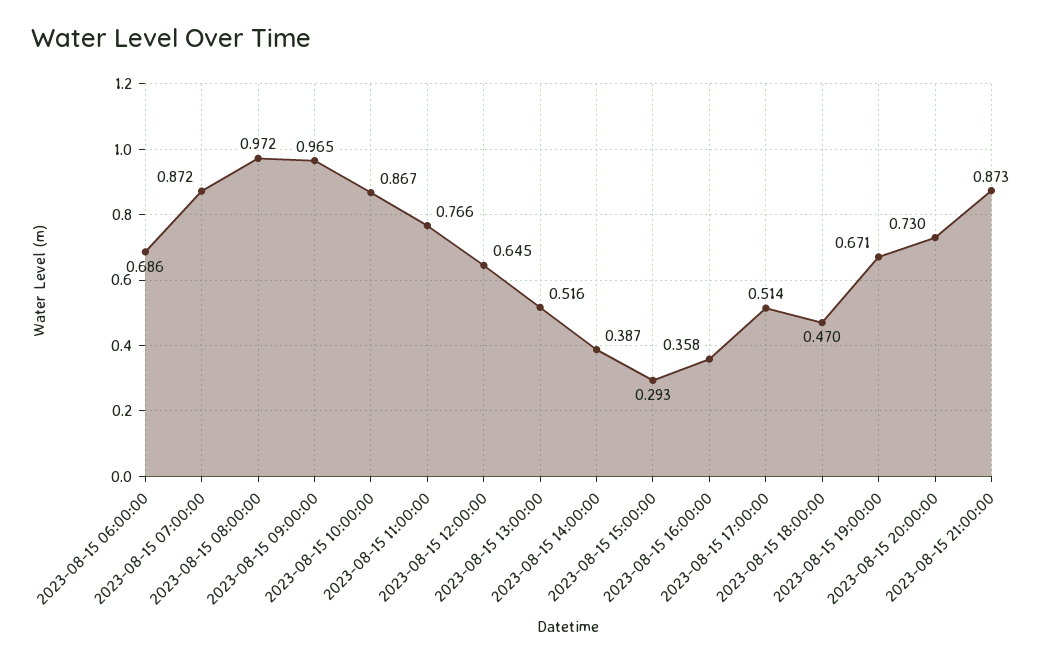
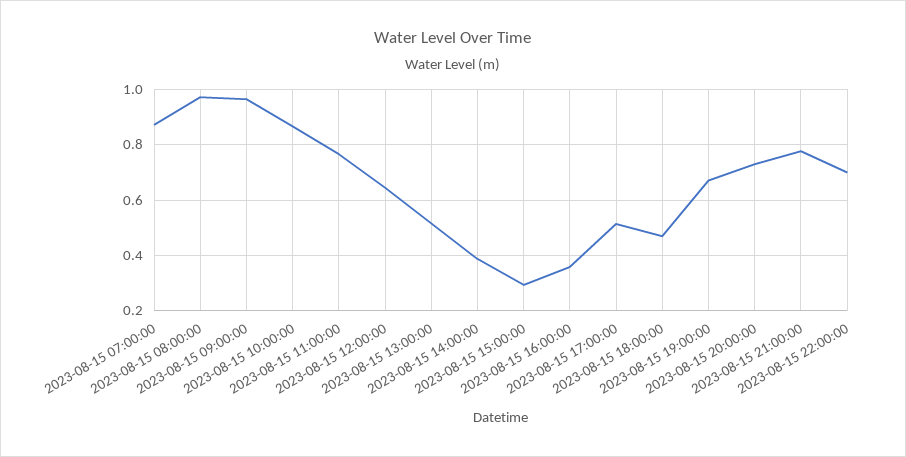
2023-08-15 06:00:00: 0.686 -> none
2023-08-15 21:00:00: 0.873 -> 0.775
2023-08-15 22:00:00: none -> 0.7

